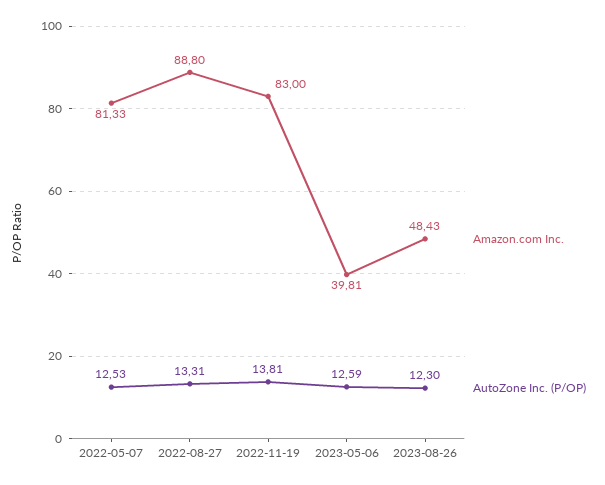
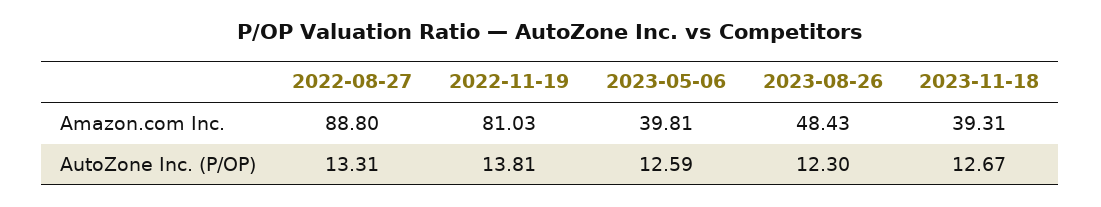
Amazon.com Inc., 2022-05-07: 81.33 -> none
AutoZone Inc. (P/OP), 2022-05-07: 12.53 -> none
Amazon.com Inc., 2022-11-19: 83 -> 81.03
Amazon.com Inc., 2023-11-18: none -> 39.31
AutoZone Inc. (P/OP), 2023-11-18: none -> 12.67

